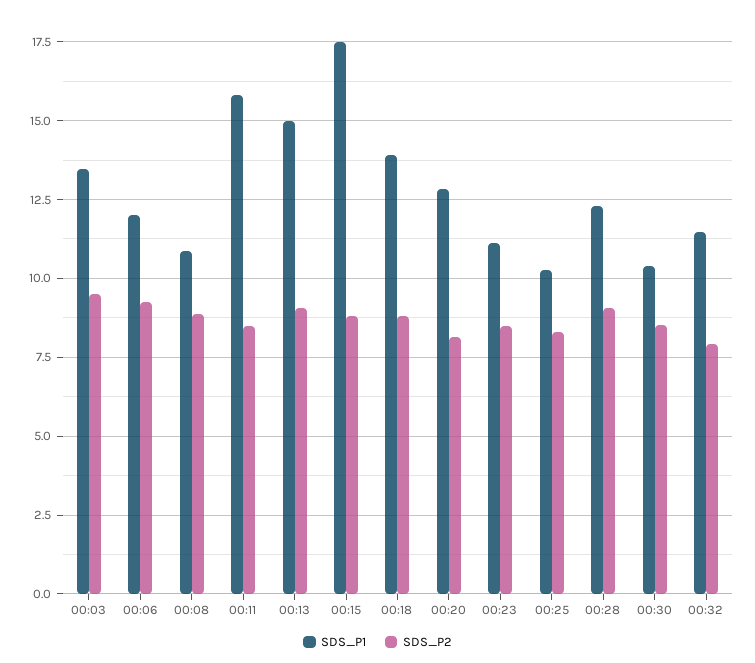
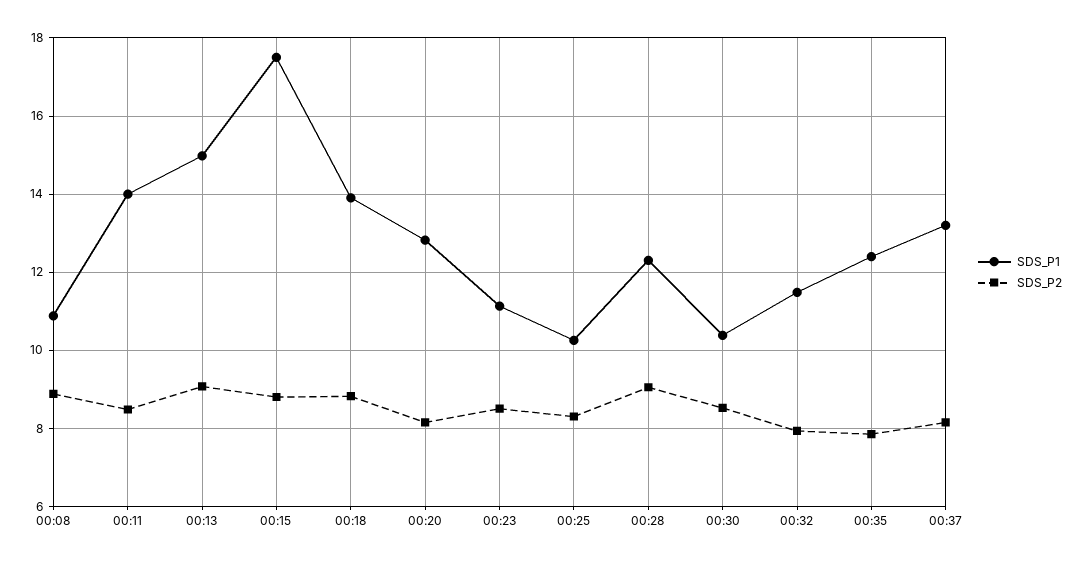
SDS_P1, 00:03: 13.5 -> none
SDS_P2, 00:03: 9.5 -> none
SDS_P1, 00:06: 12 -> none
SDS_P2, 00:06: 9.25 -> none
SDS_P1, 00:11: 15.75 -> 14
SDS_P1, 00:35: none -> 12.4
SDS_P2, 00:35: none -> 7.8
SDS_P1, 00:37: none -> 13.2
SDS_P2, 00:37: none -> 8.2

